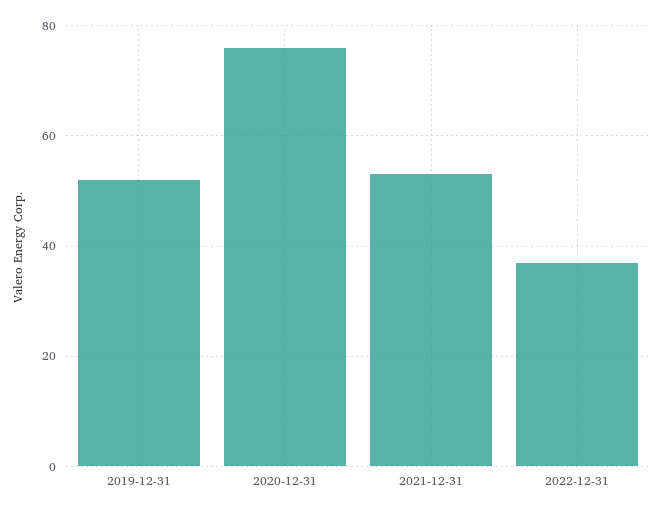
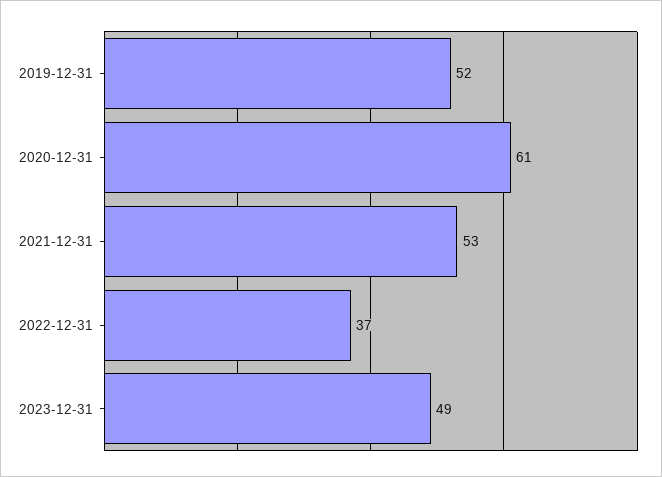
2020-12-31: 75 -> 61
2023-12-31: none -> 49

